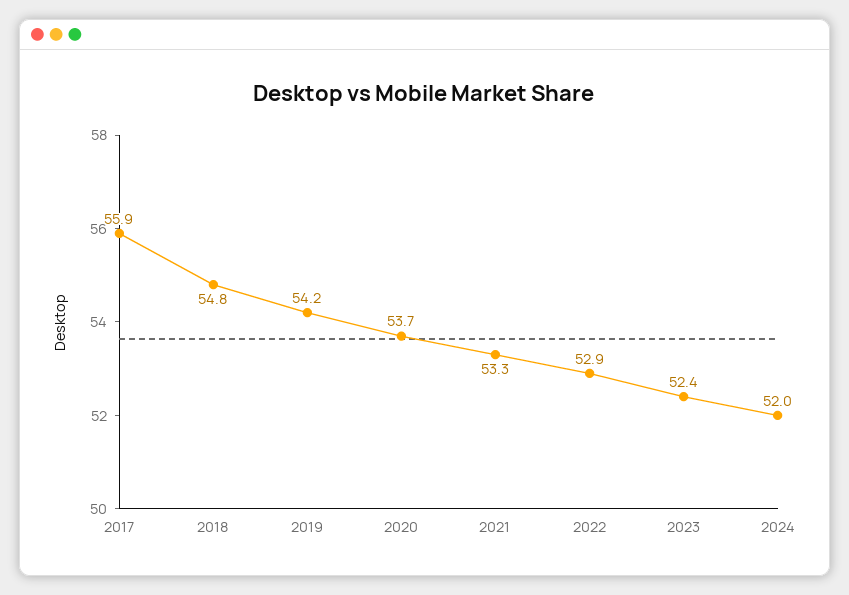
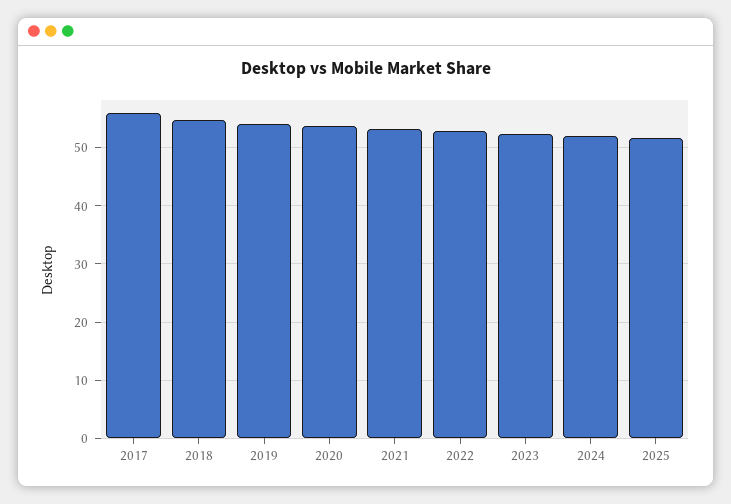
2025: none -> 52

